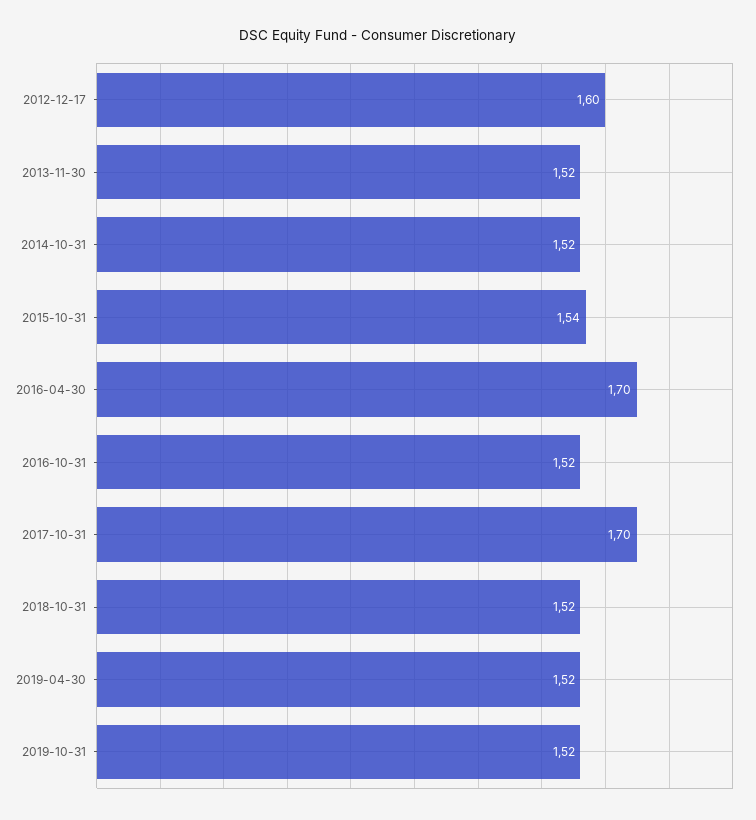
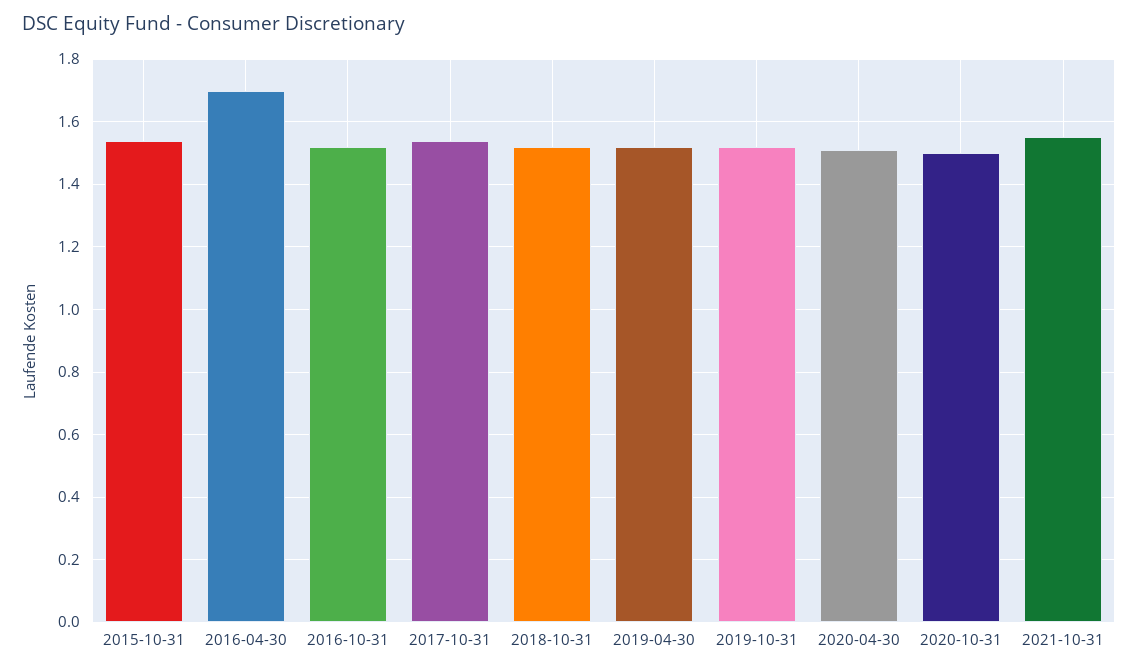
2012-12-17: 1.6 -> none
2013-11-30: 1.52 -> none
2014-10-31: 1.52 -> none
2017-10-31: 1.7 -> 1.55
2020-04-30: none -> 1.5
2020-10-31: none -> 1.5
2021-10-31: none -> 1.55

